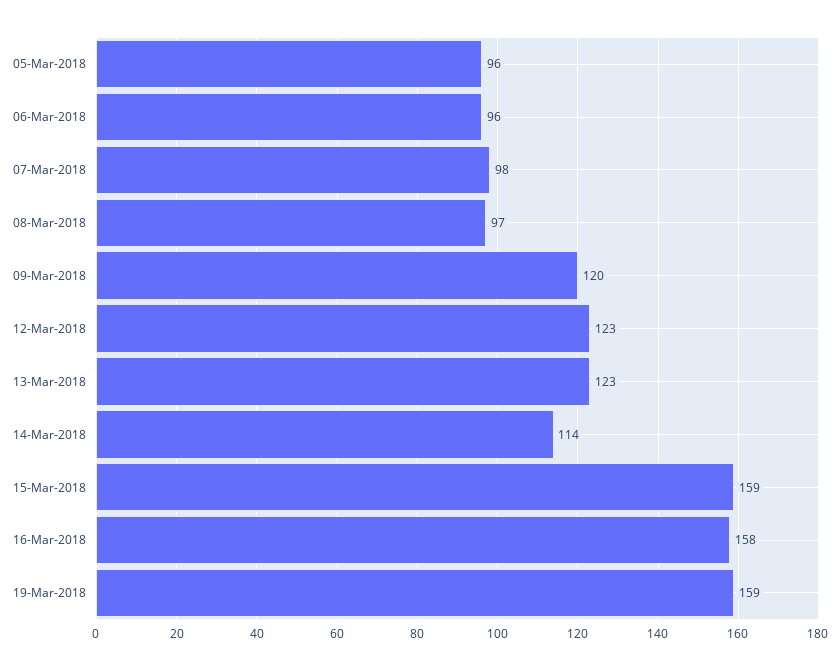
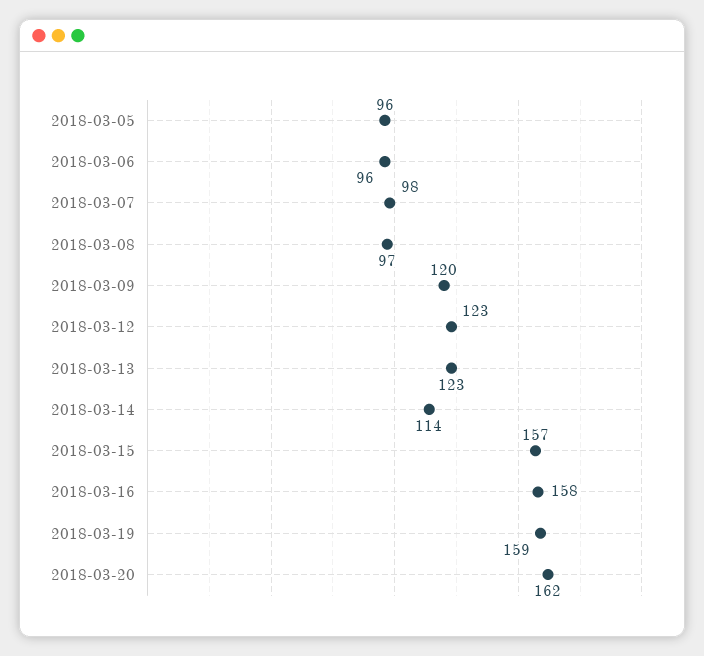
15-Mar-2018: 159 -> 157
2018-03-20: none -> 162

